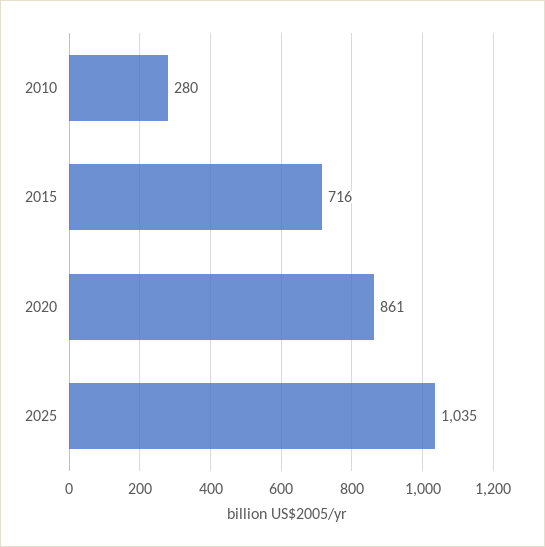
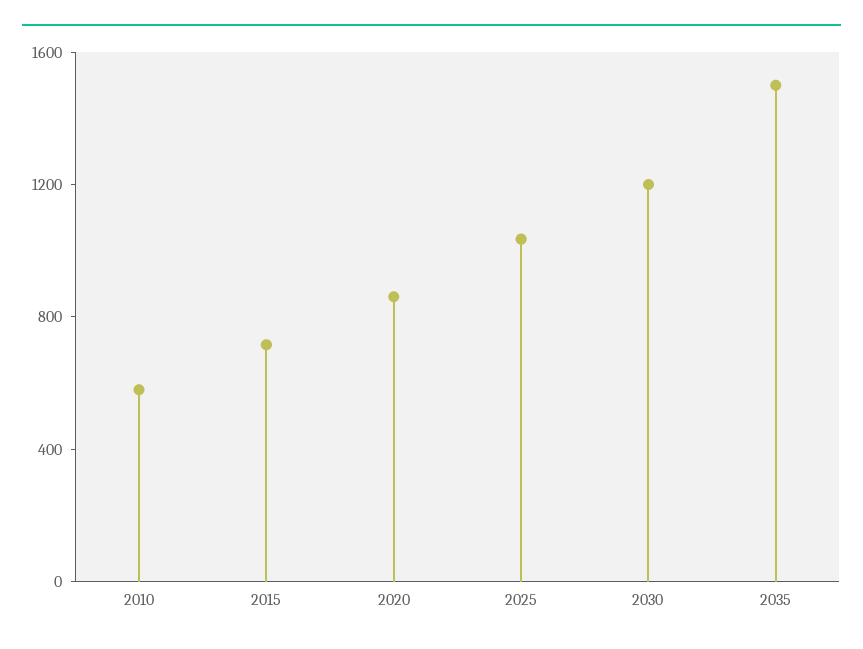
2010: 280 -> 600
2030: none -> 1200
2035: none -> 1500

